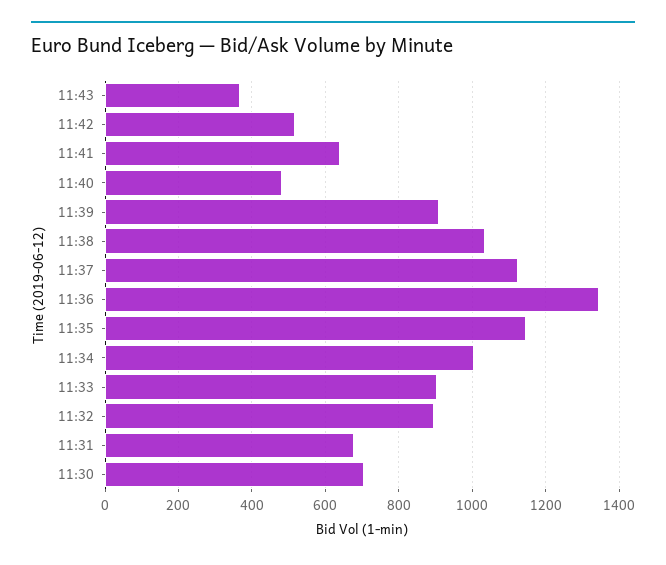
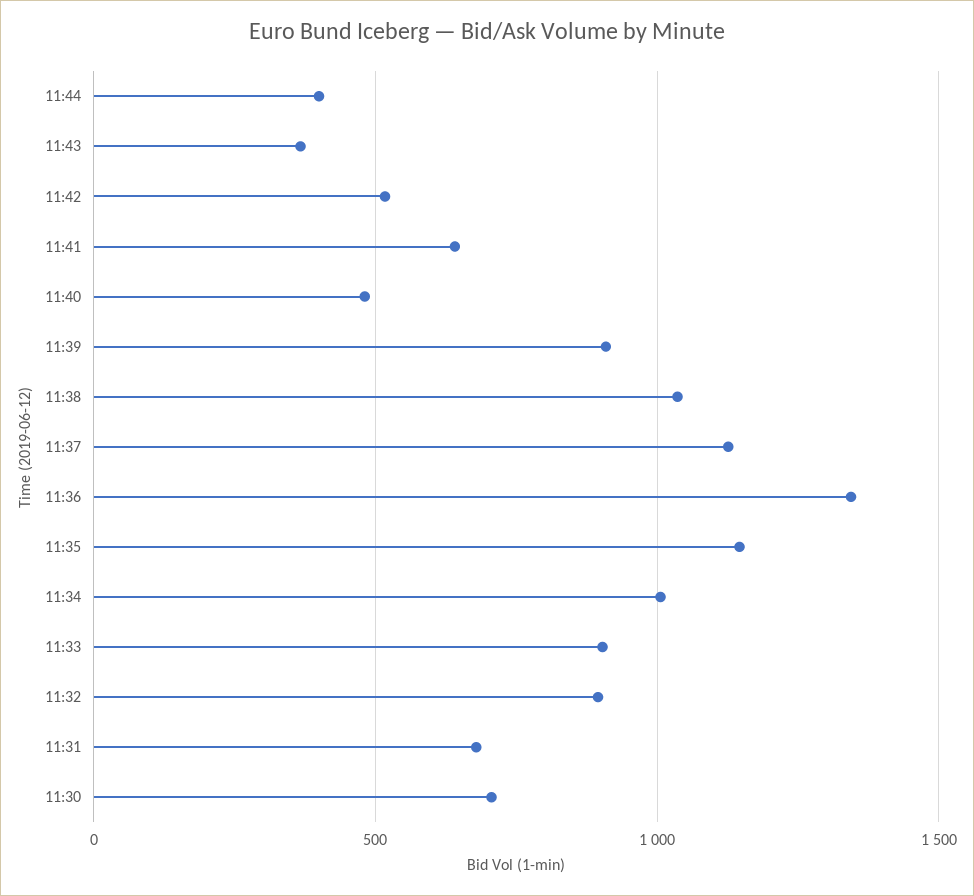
11:44: none -> 400

